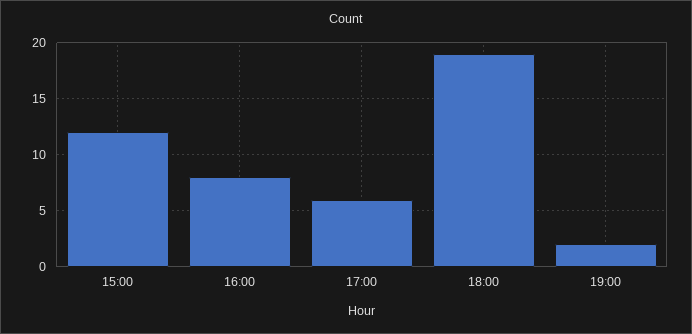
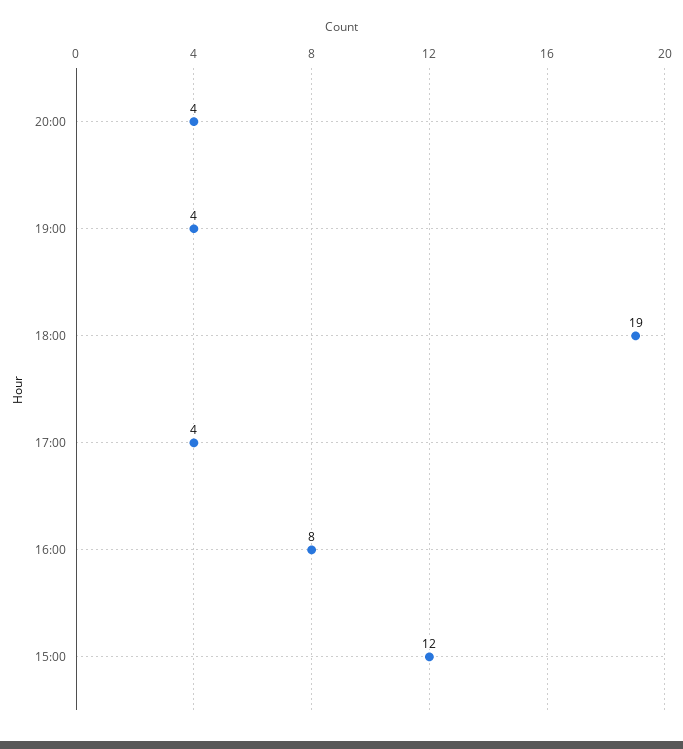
17:00: 6 -> 4
19:00: 2 -> 4
20:00: none -> 4

